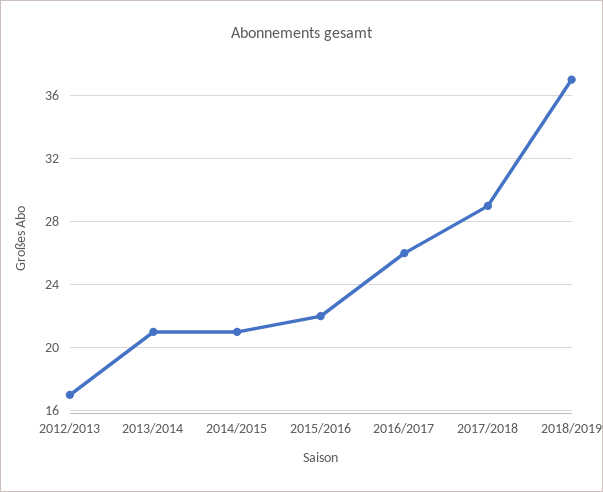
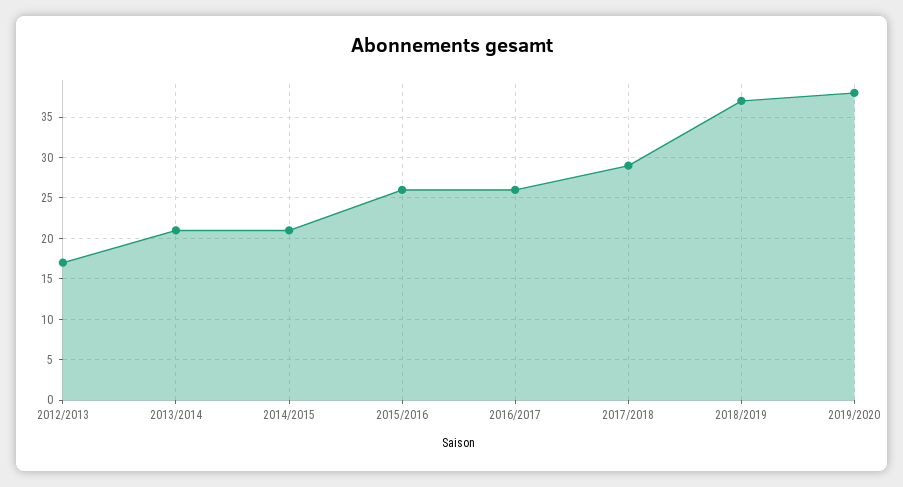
2015/2016: 22 -> 26
2019/2020: none -> 38

